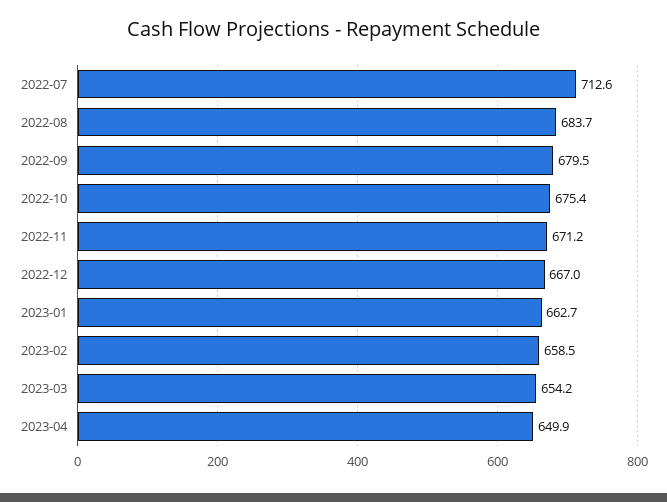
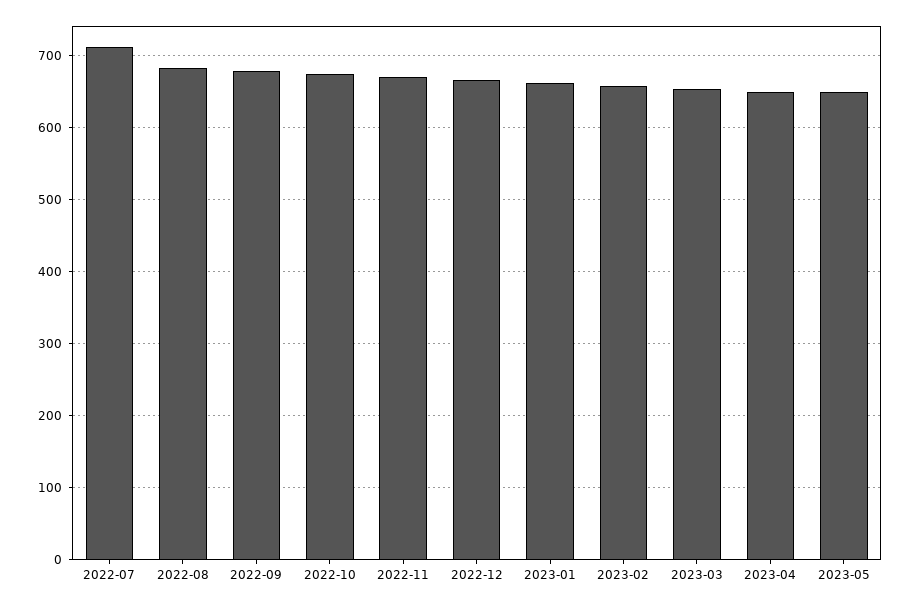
2023-05: none -> 650

